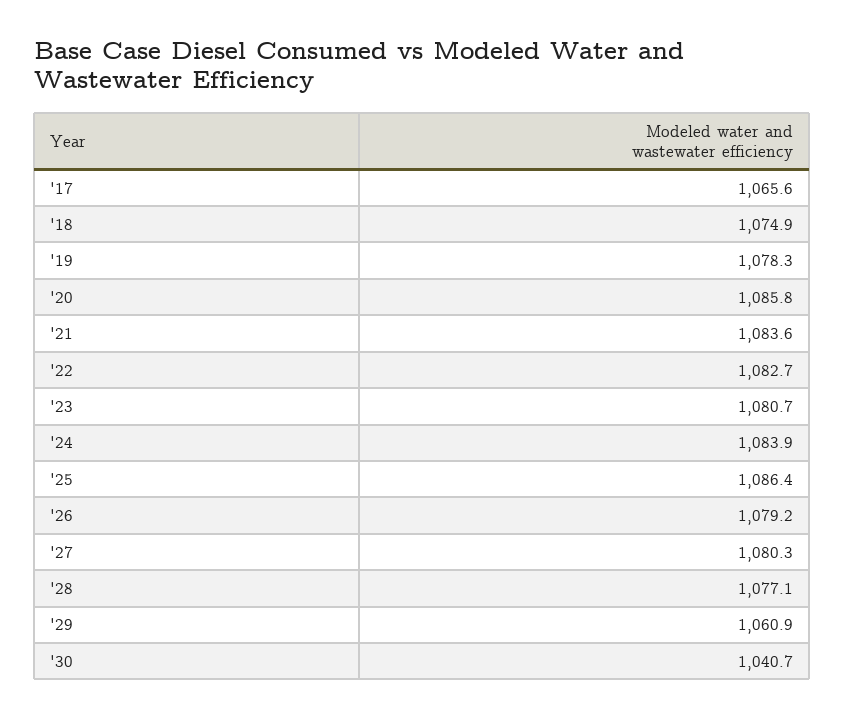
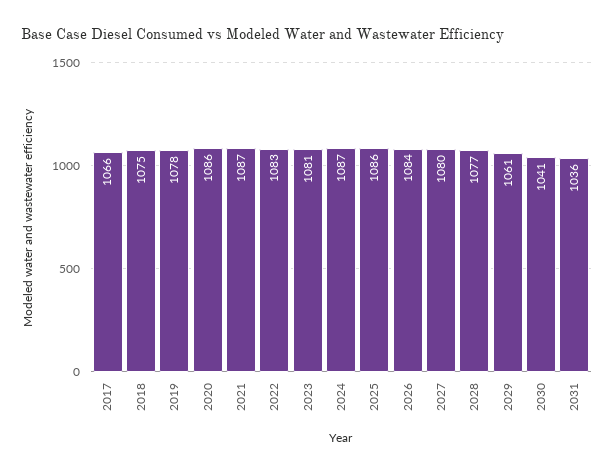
'21: 1083.6 -> 1087
'24: 1083.9 -> 1087
'26: 1079.2 -> 1084
2031: none -> 1036

